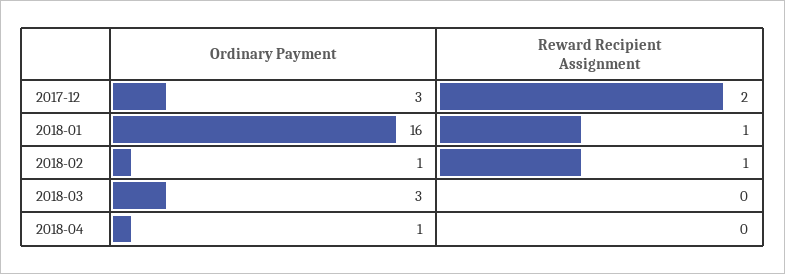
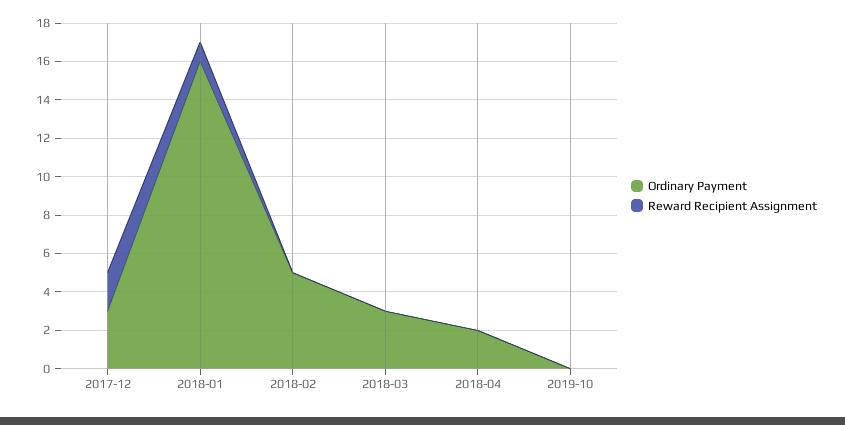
Ordinary Payment, 2018-02: 1 -> 5
Reward Recipient Assignment, 2018-02: 1 -> 0
Ordinary Payment, 2018-04: 1 -> 2
Ordinary Payment, 2019-10: none -> 0
Reward Recipient Assignment, 2019-10: none -> 0

